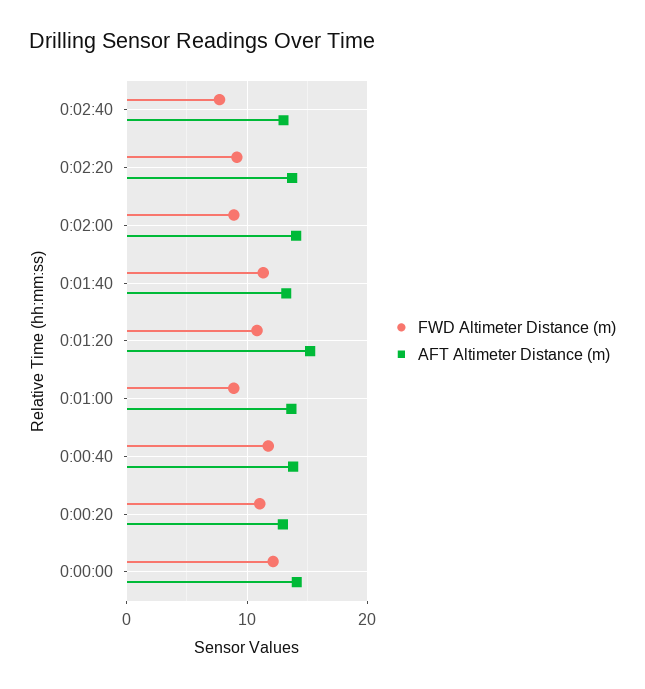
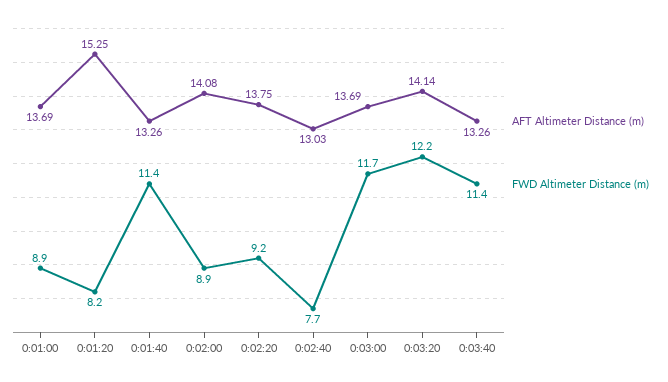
FWD Altimeter Distance (m), 0:01:20: 11 -> 8.2
FWD Altimeter Distance (m), 0:00:40: 12 -> none
AFT Altimeter Distance (m), 0:00:40: 14 -> none
FWD Altimeter Distance (m), 0:00:20: 11 -> none
AFT Altimeter Distance (m), 0:00:20: 13 -> none
FWD Altimeter Distance (m), 0:00:00: 12 -> none
AFT Altimeter Distance (m), 0:00:00: 14 -> none
AFT Altimeter Distance (m), 0:03:00: none -> 13.69
FWD Altimeter Distance (m), 0:03:00: none -> 11.7
AFT Altimeter Distance (m), 0:03:20: none -> 14.14
FWD Altimeter Distance (m), 0:03:20: none -> 12.2
AFT Altimeter Distance (m), 0:03:40: none -> 13.26
FWD Altimeter Distance (m), 0:03:40: none -> 11.4

